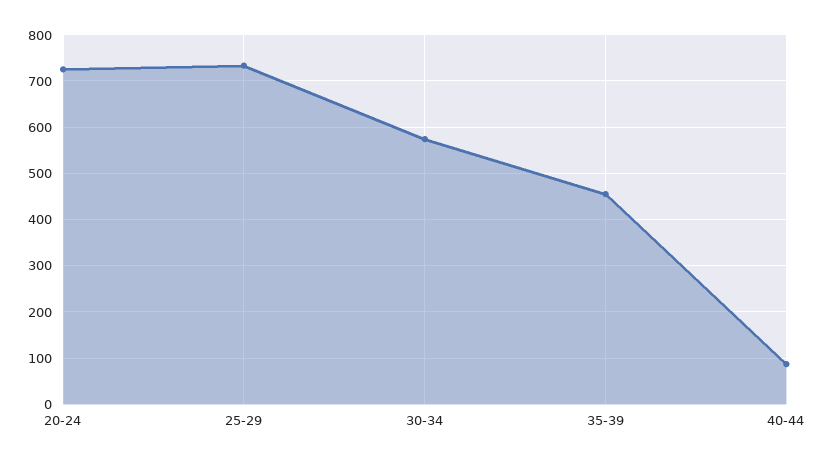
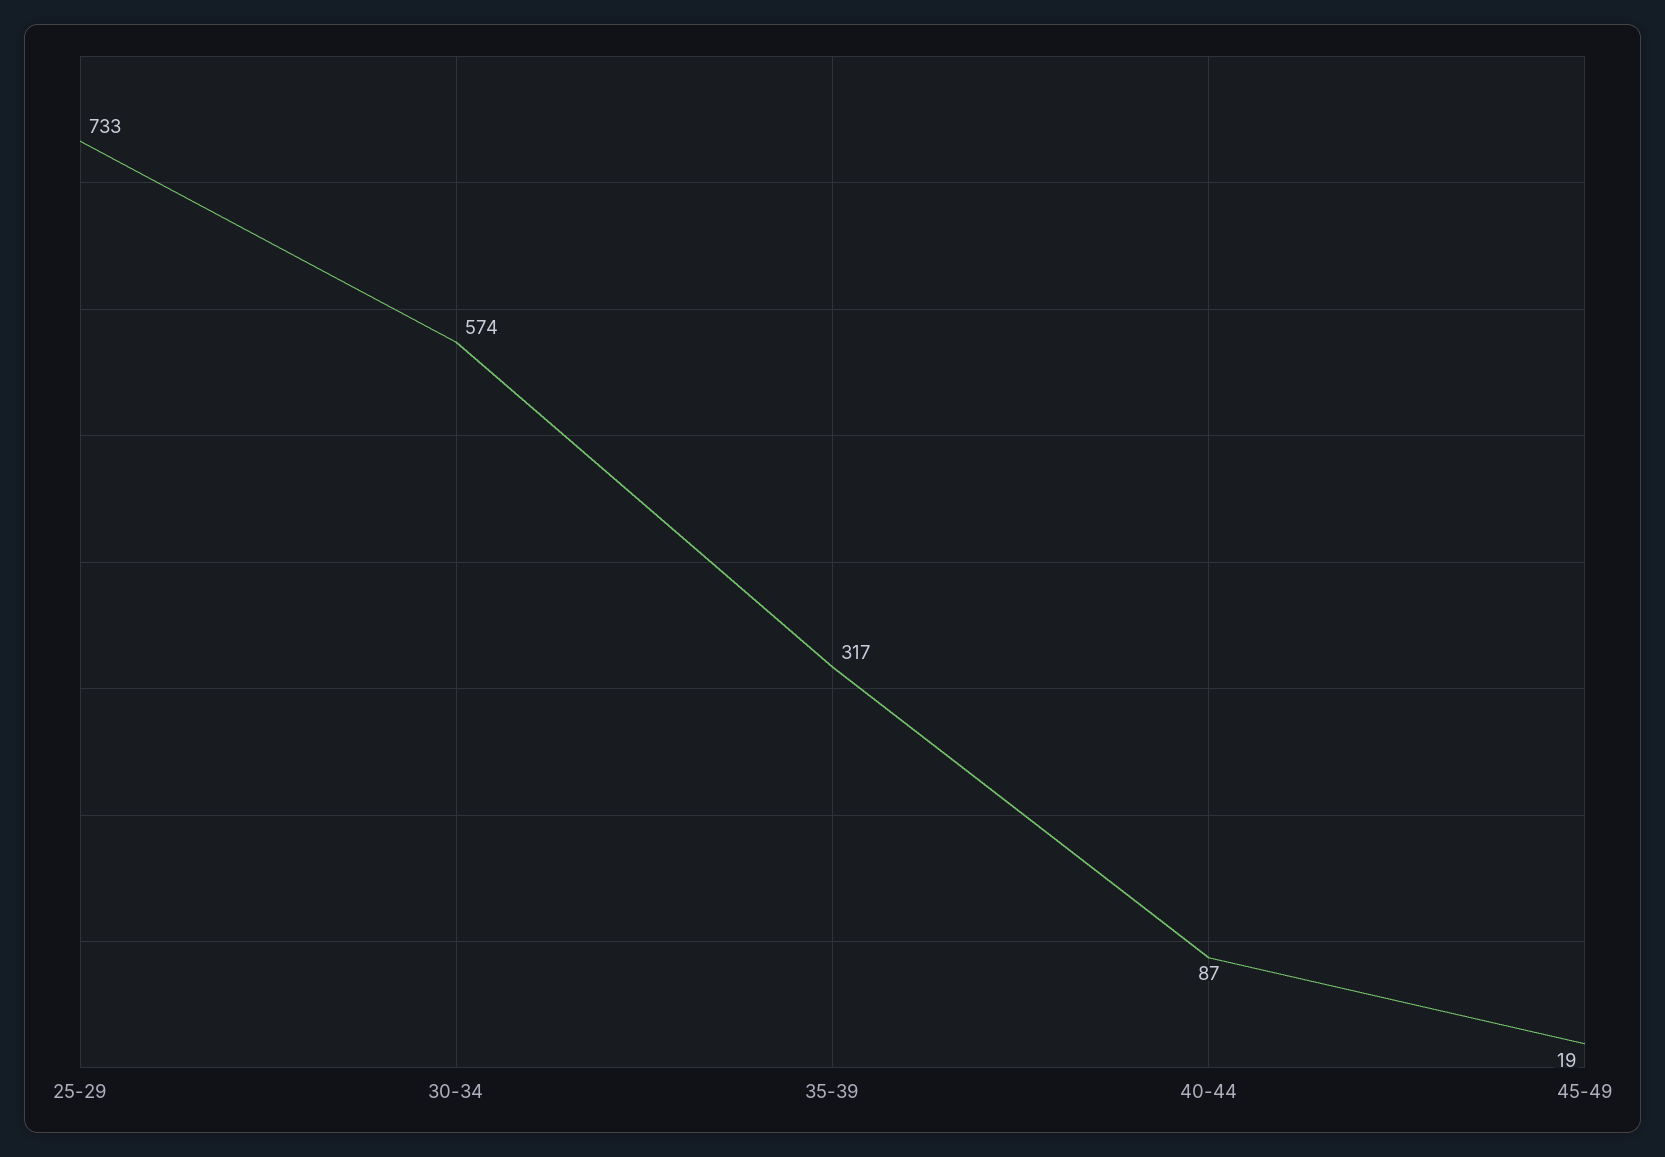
20-24: 720 -> none
35-39: 460 -> 317
45-49: none -> 19

